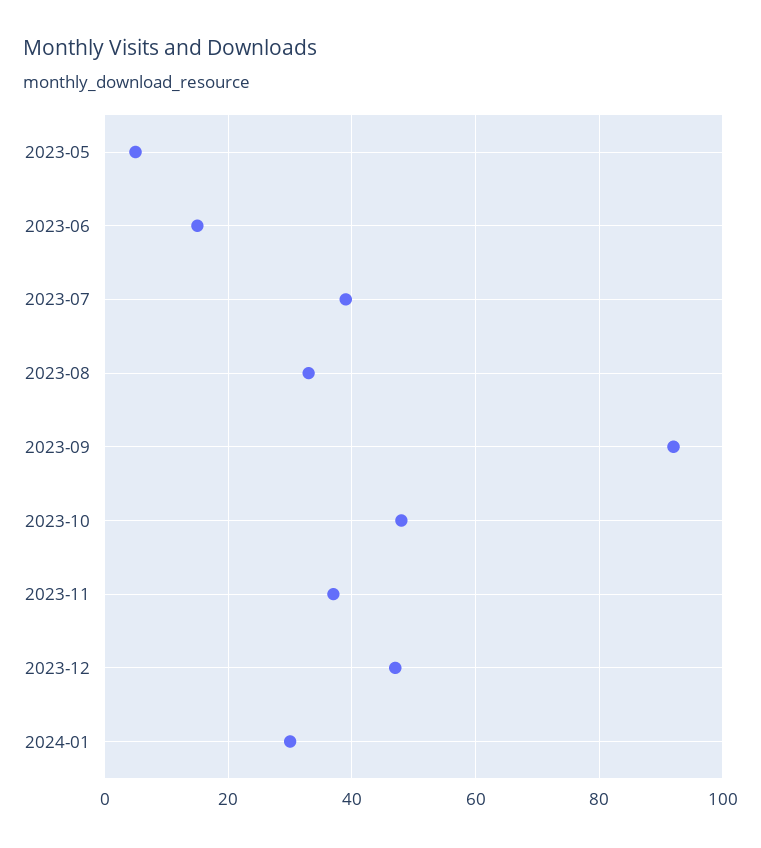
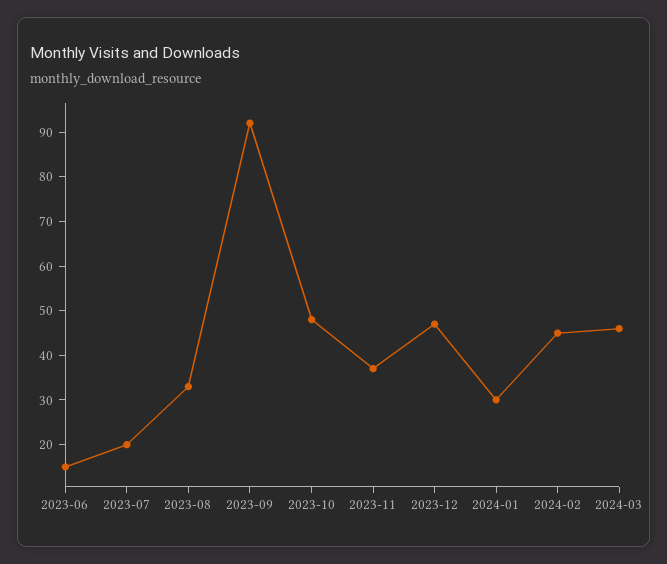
2023-05: 5 -> none
2023-07: 40 -> 20
2024-02: none -> 45
2024-03: none -> 45

